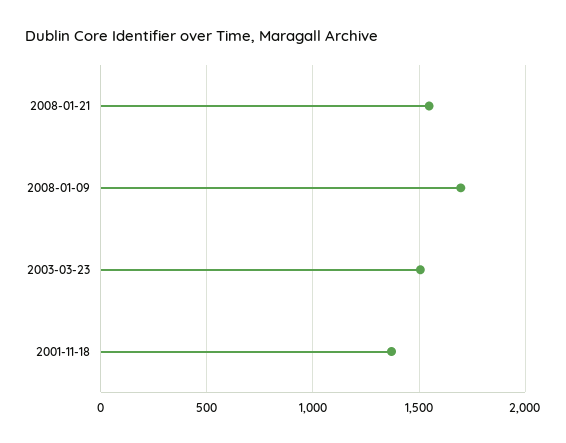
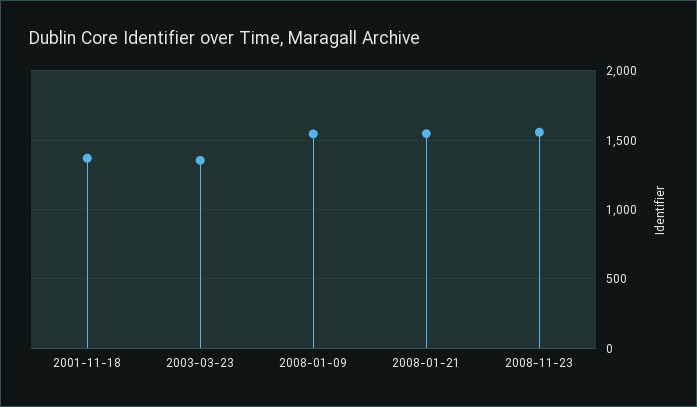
2008-01-09: 1700 -> 1550
2003-03-23: 1500 -> 1350
2008-11-23: none -> 1550

